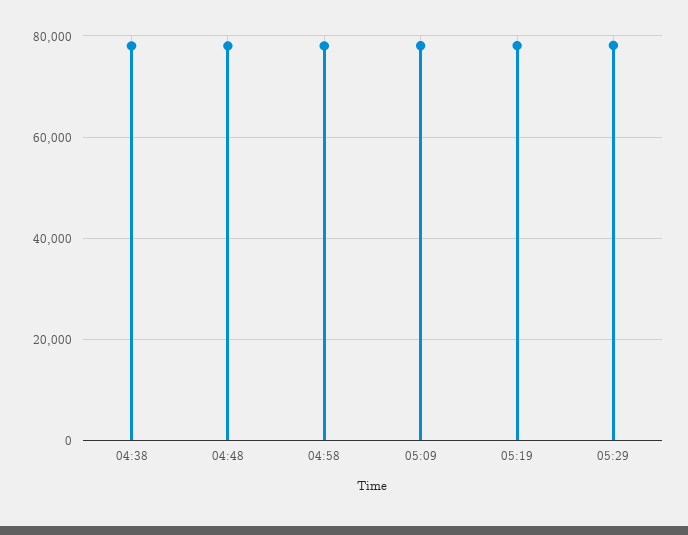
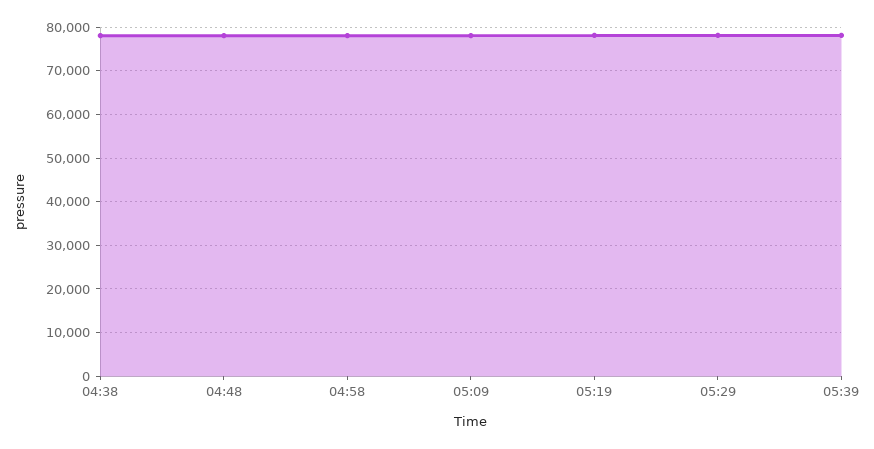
05:39: none -> 78000

